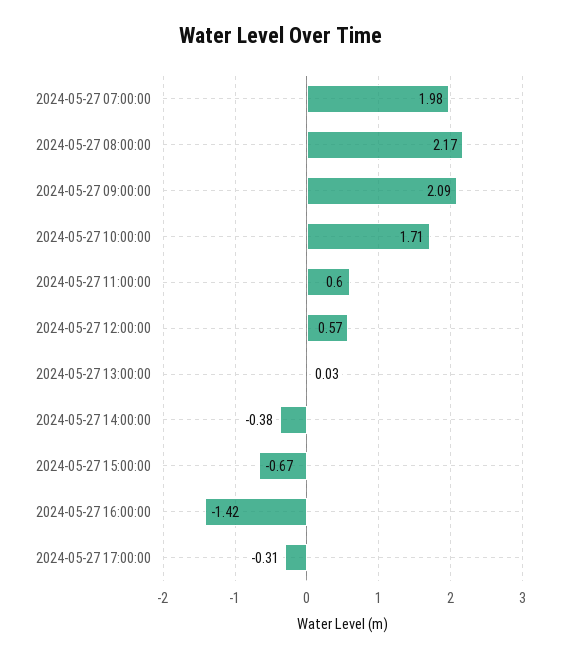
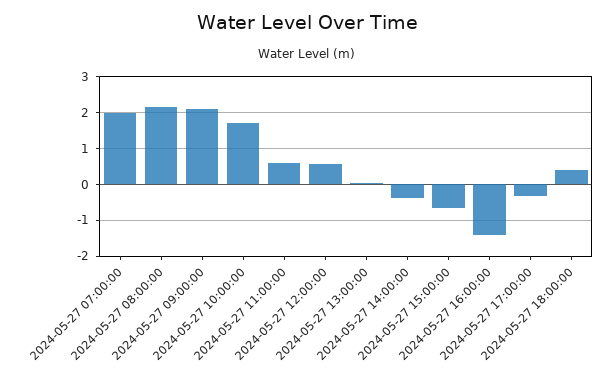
2024-05-27 18:00:00: none -> 0.4

